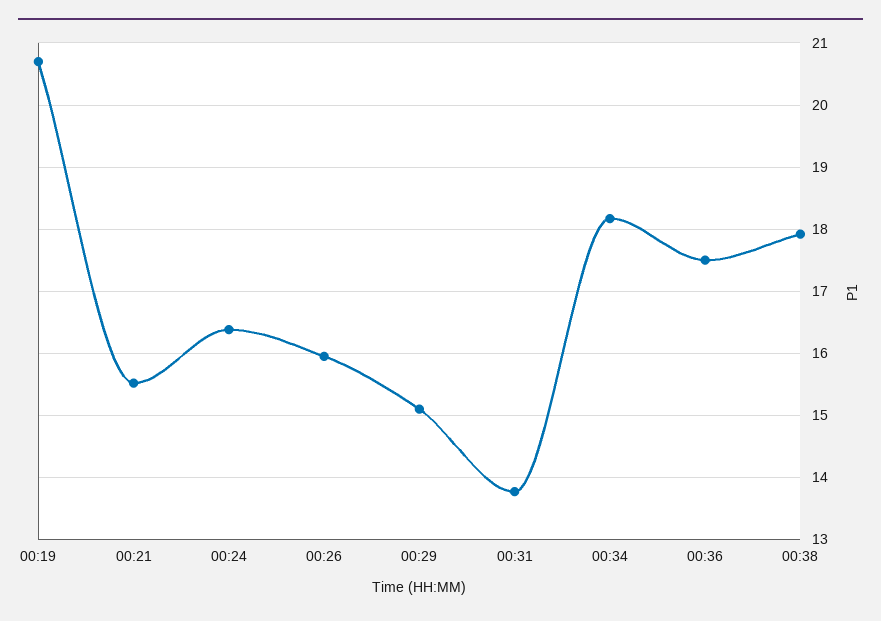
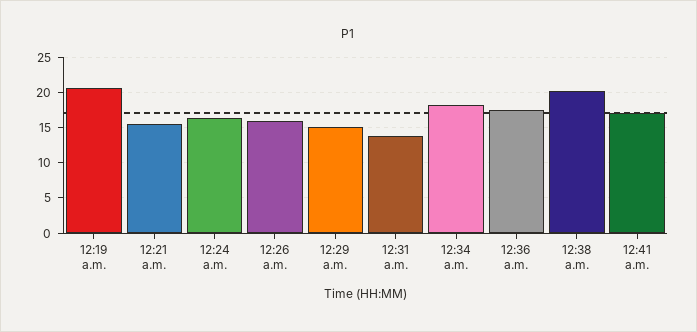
00:38: 17.9 -> 20
12:41 a.m.: none -> 17

